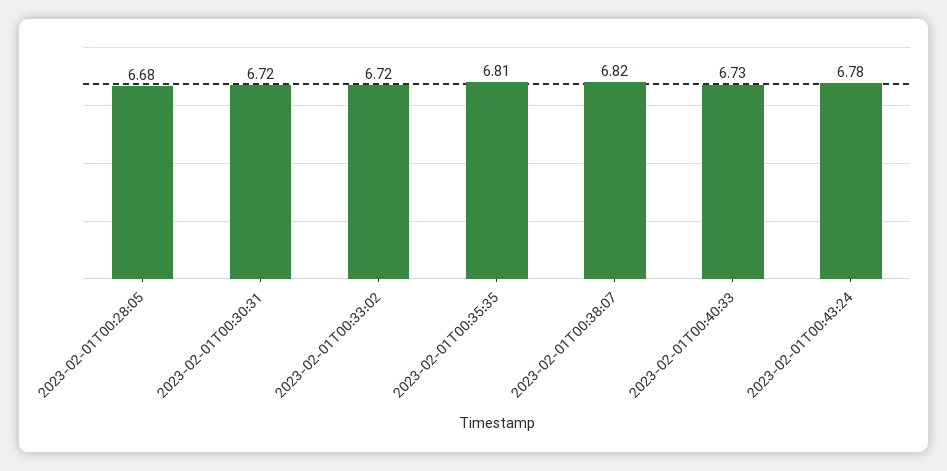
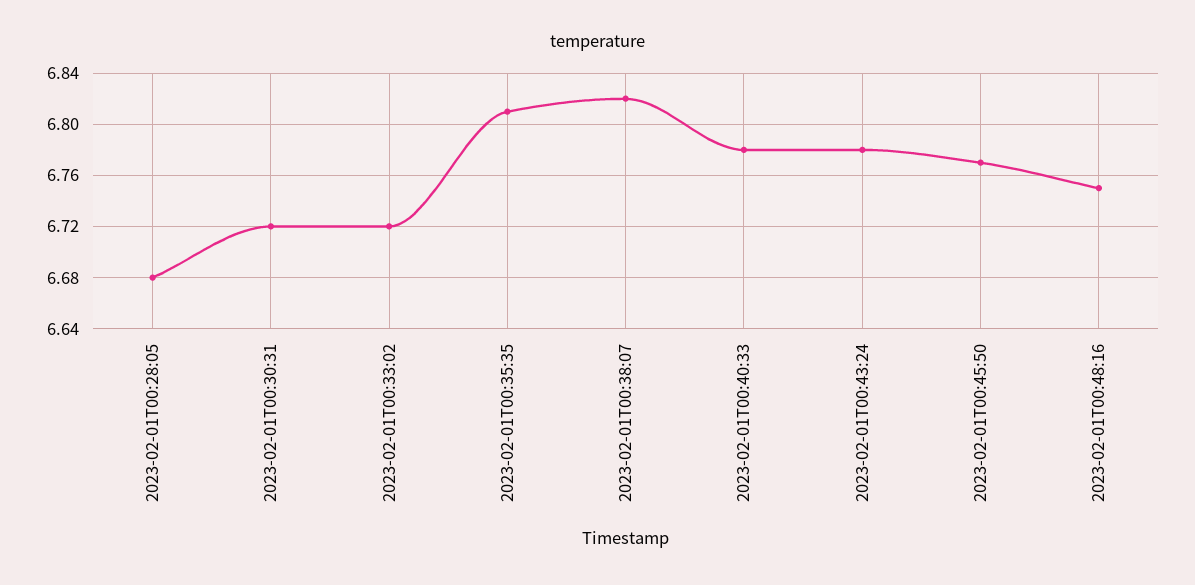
2023-02-01T00:40:33: 6.73 -> 6.78
2023-02-01T00:45:50: none -> 6.77
2023-02-01T00:48:16: none -> 6.75

